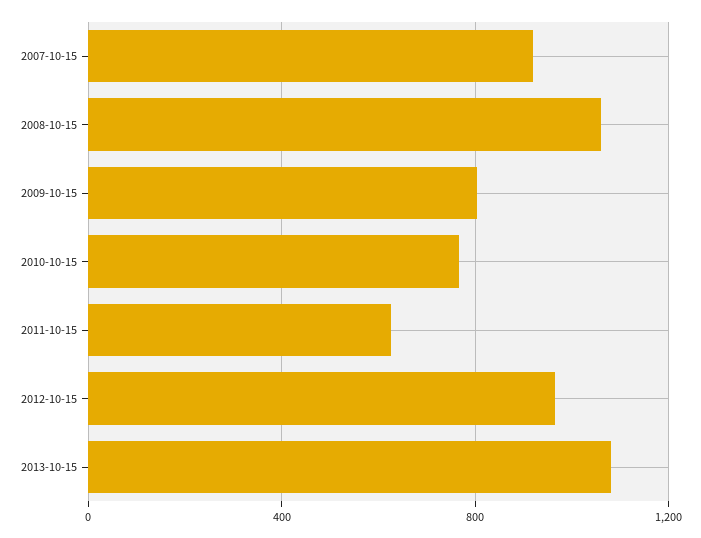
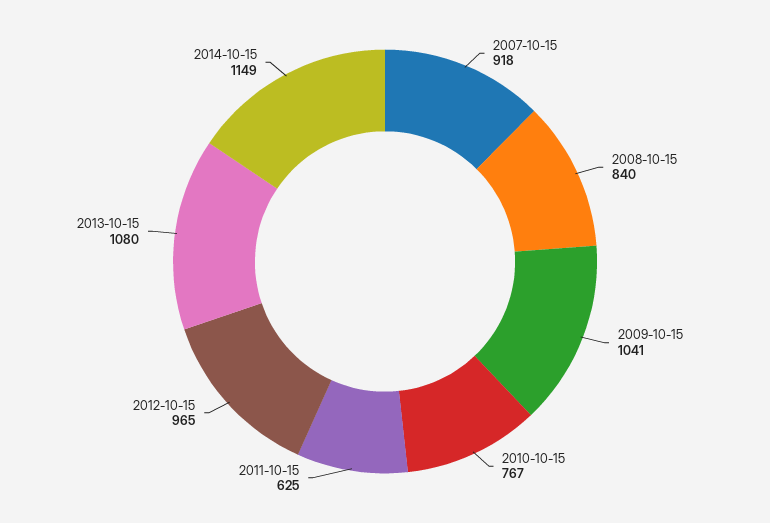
2008-10-15: 1050 -> 840
2009-10-15: 800 -> 1041
2014-10-15: none -> 1149

